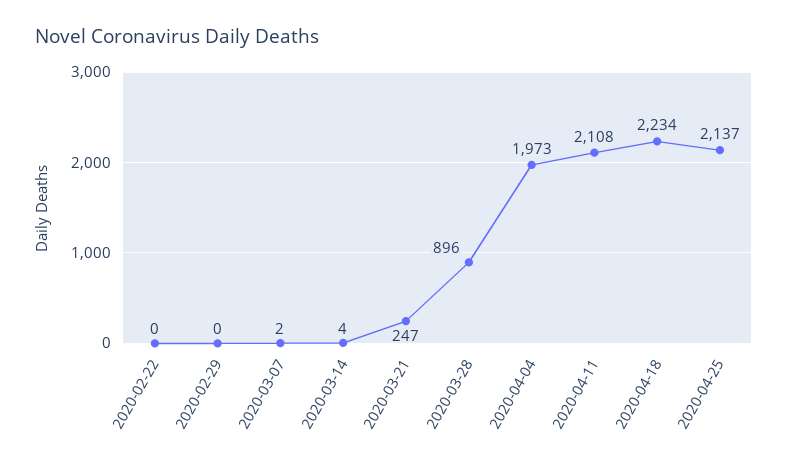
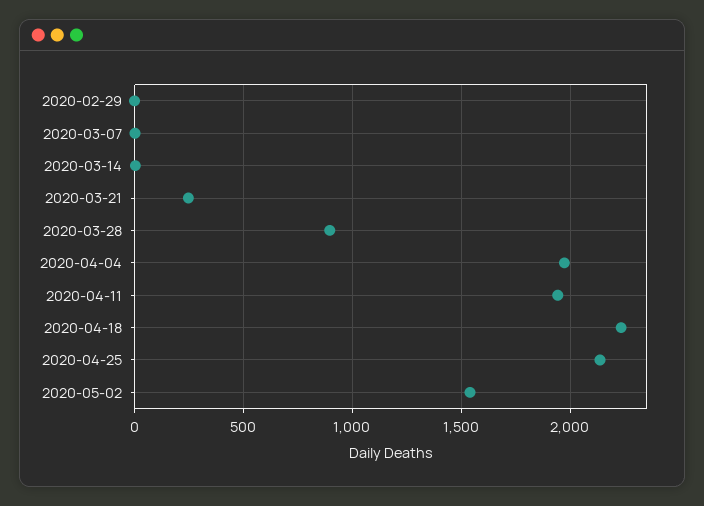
2020-02-22: 0 -> none
2020-04-11: 2108 -> 1950
2020-05-02: none -> 1550

